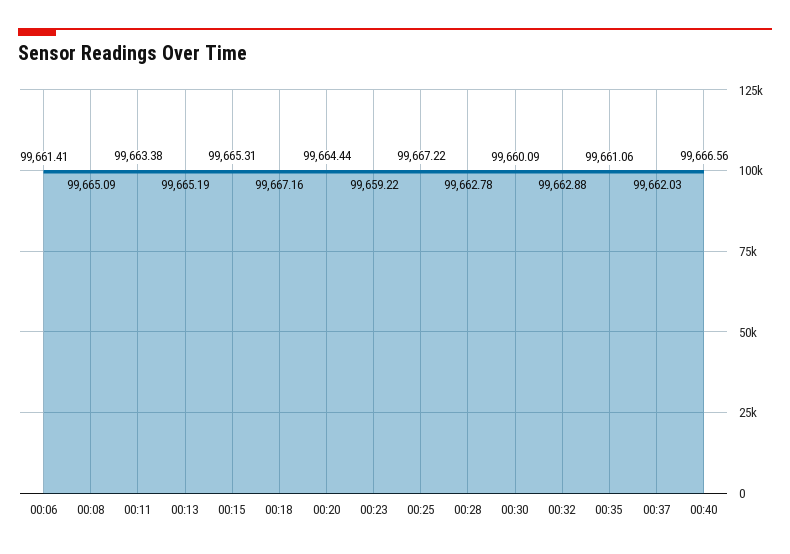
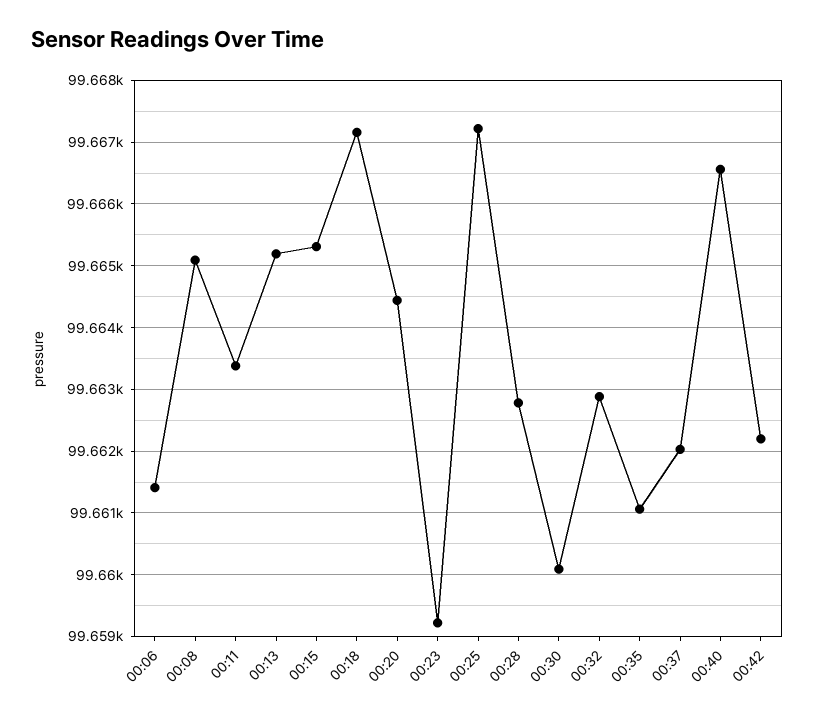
00:42: none -> 99662.2

